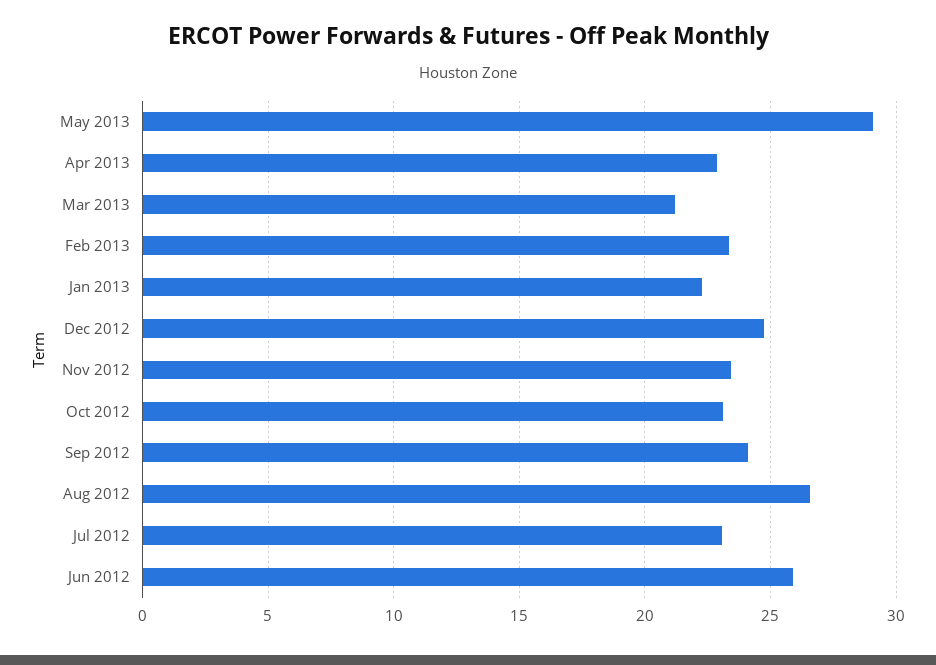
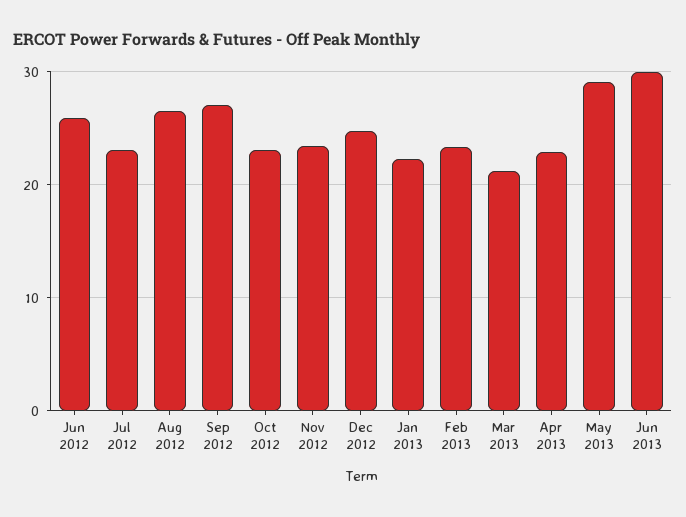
Sep 2012: 24 -> 27
Jun 2013: none -> 30

